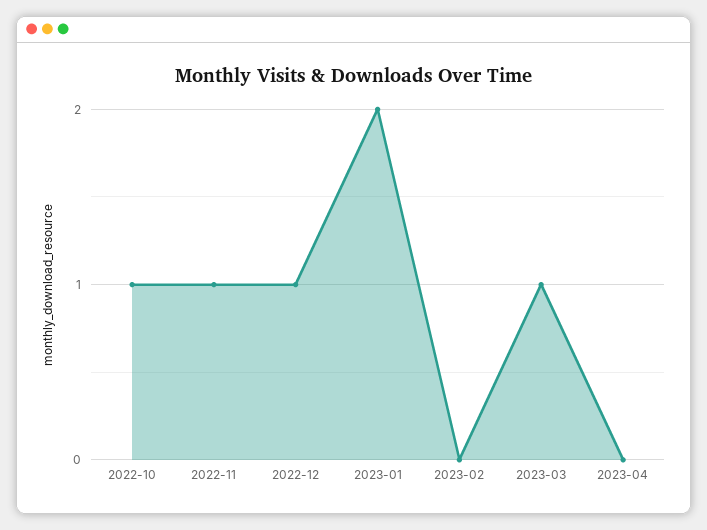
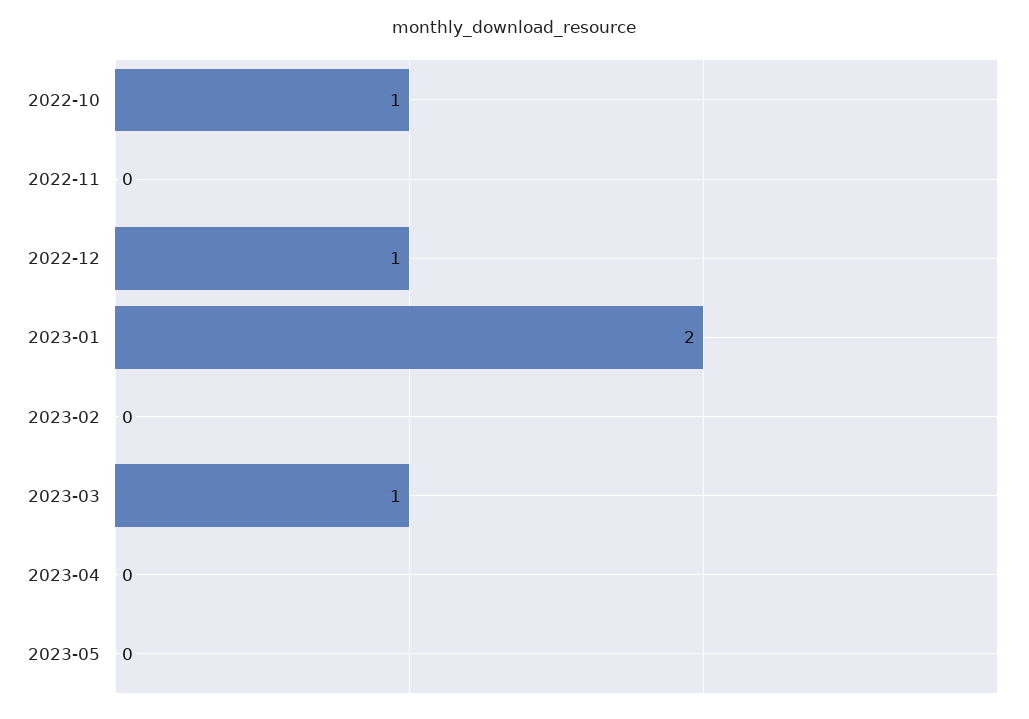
2022-11: 1 -> 0
2023-05: none -> 0

